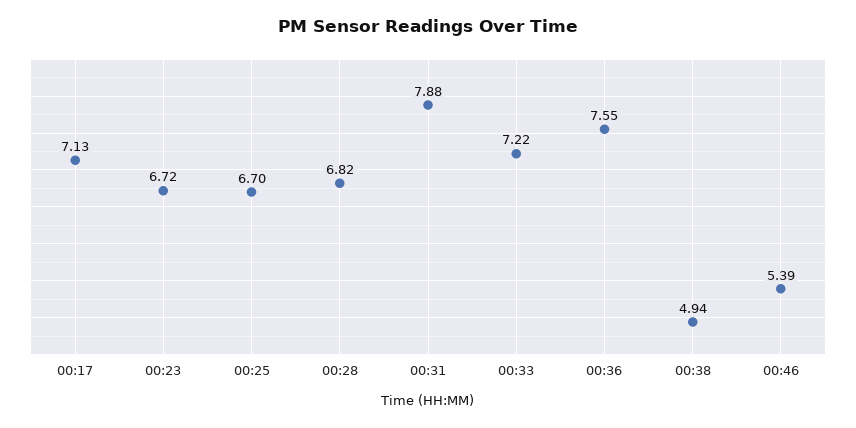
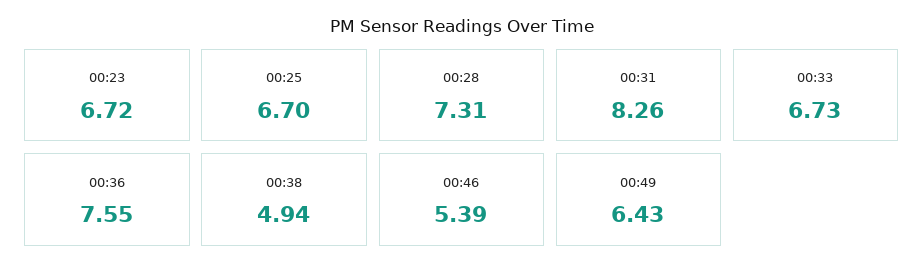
00:17: 7.13 -> none
00:28: 6.82 -> 7.31
00:31: 7.88 -> 8.26
00:33: 7.22 -> 6.73
00:49: none -> 6.43

